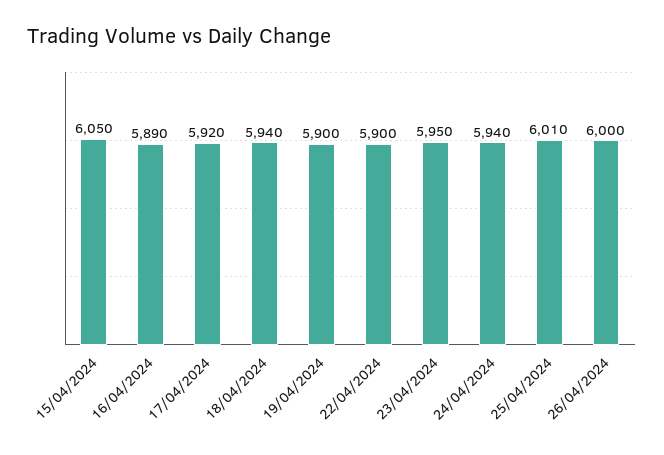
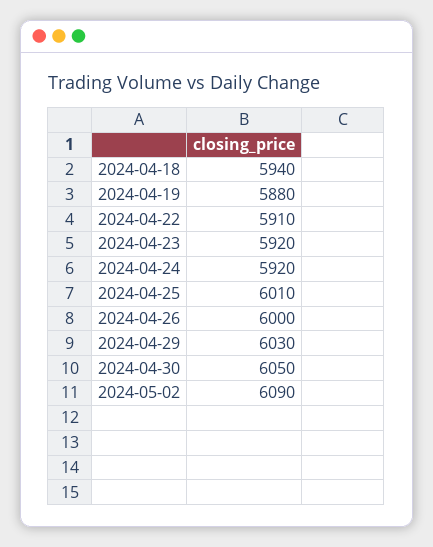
15/04/2024: 6050 -> none
16/04/2024: 5890 -> none
17/04/2024: 5920 -> none
19/04/2024: 5900 -> 5880
22/04/2024: 5900 -> 5910
23/04/2024: 5950 -> 5920
24/04/2024: 5940 -> 5920
2024-04-29: none -> 6030
2024-04-30: none -> 6050
2024-05-02: none -> 6090

